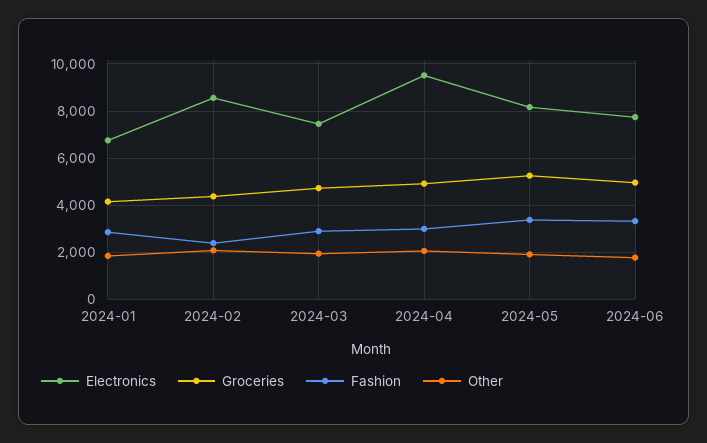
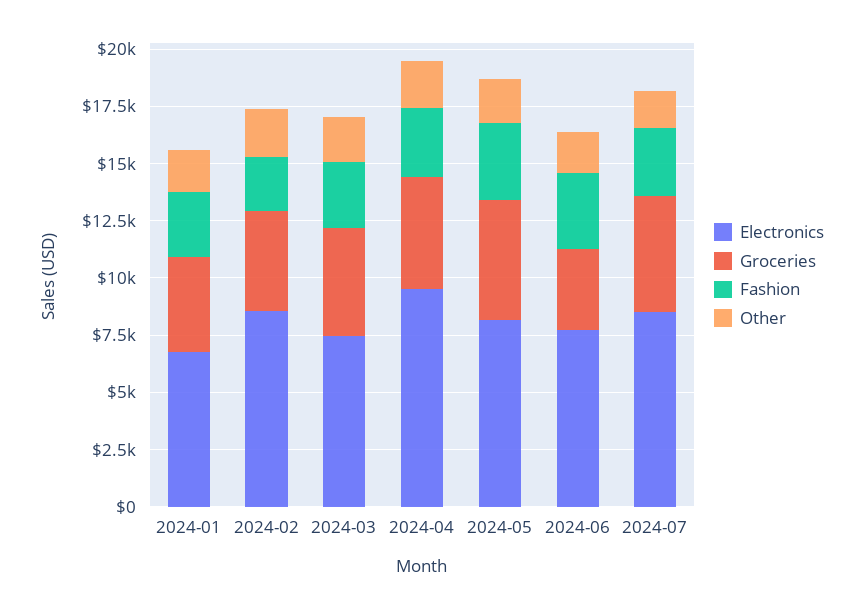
Groceries, 2024-06: 5000 -> 3500
Electronics, 2024-07: none -> 8500
Groceries, 2024-07: none -> 5000
Fashion, 2024-07: none -> 3000
Other, 2024-07: none -> 1500

